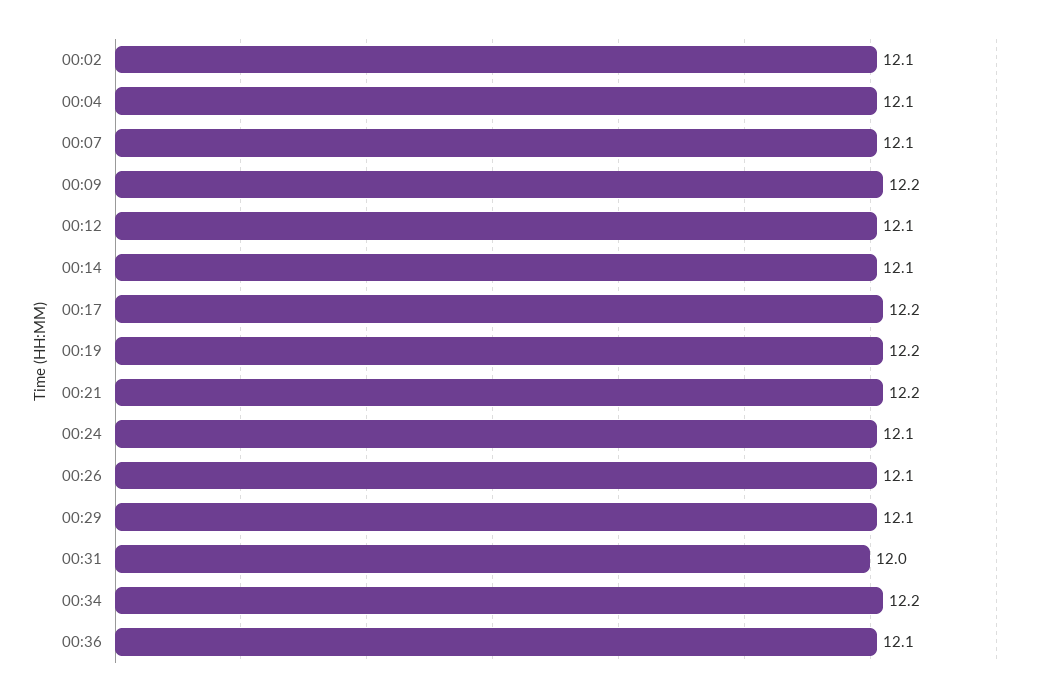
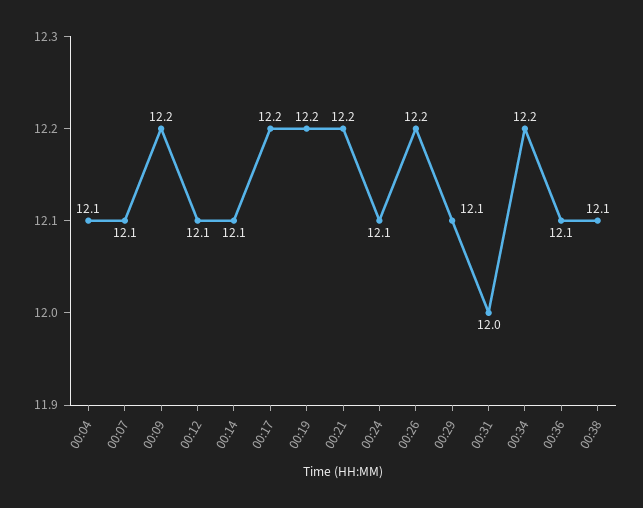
00:02: 12.1 -> none
00:26: 12.1 -> 12.2
00:38: none -> 12.1

